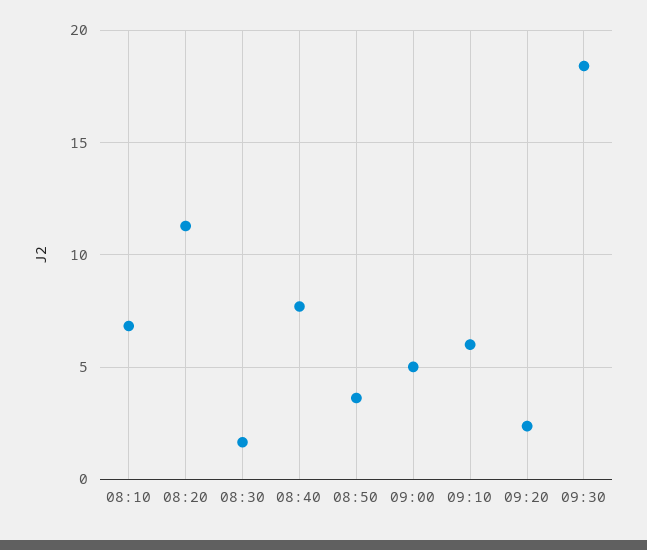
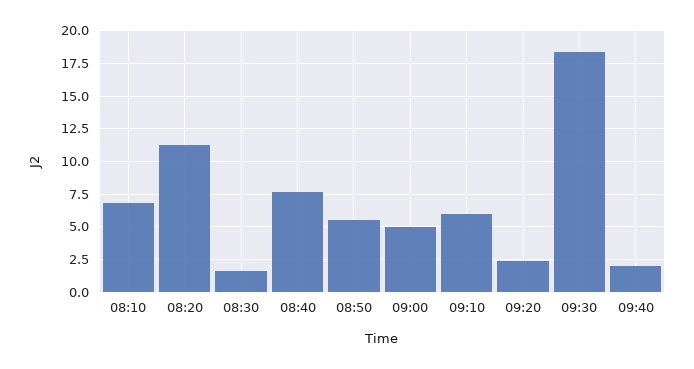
08:50: 3.5 -> 5.5
09:40: none -> 2

